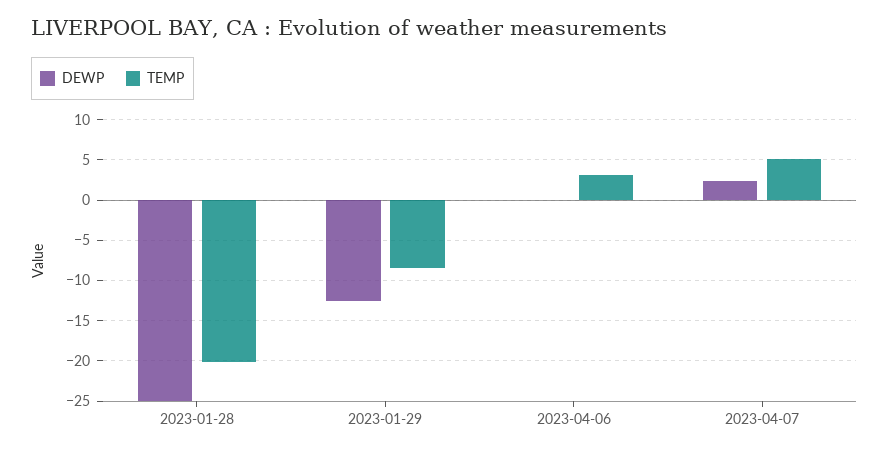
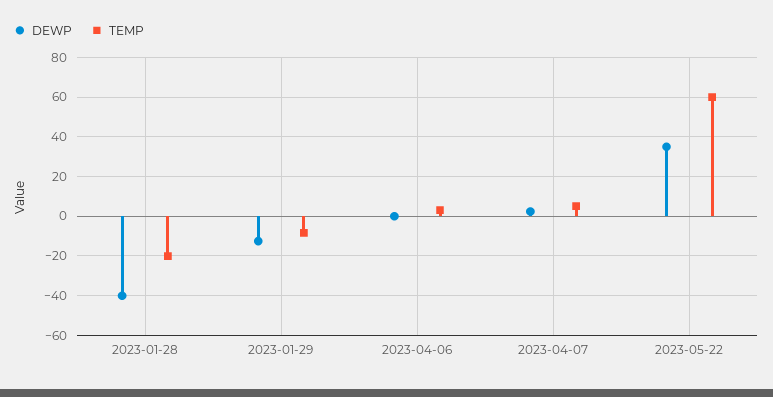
DEWP, 2023-01-28: -25 -> -40
DEWP, 2023-05-22: none -> 35
TEMP, 2023-05-22: none -> 60

